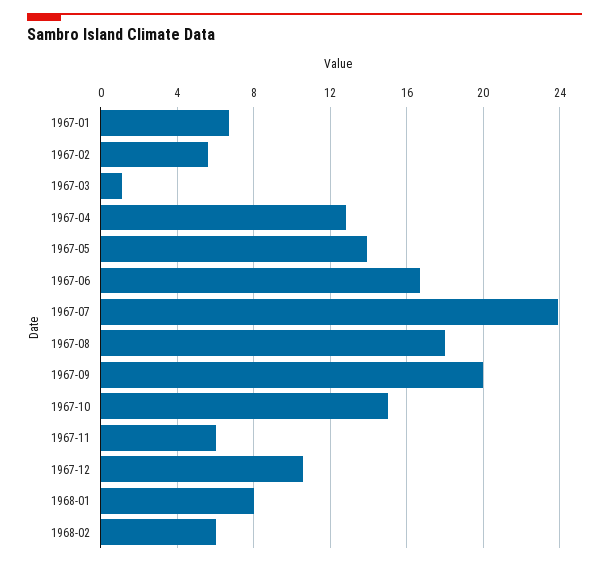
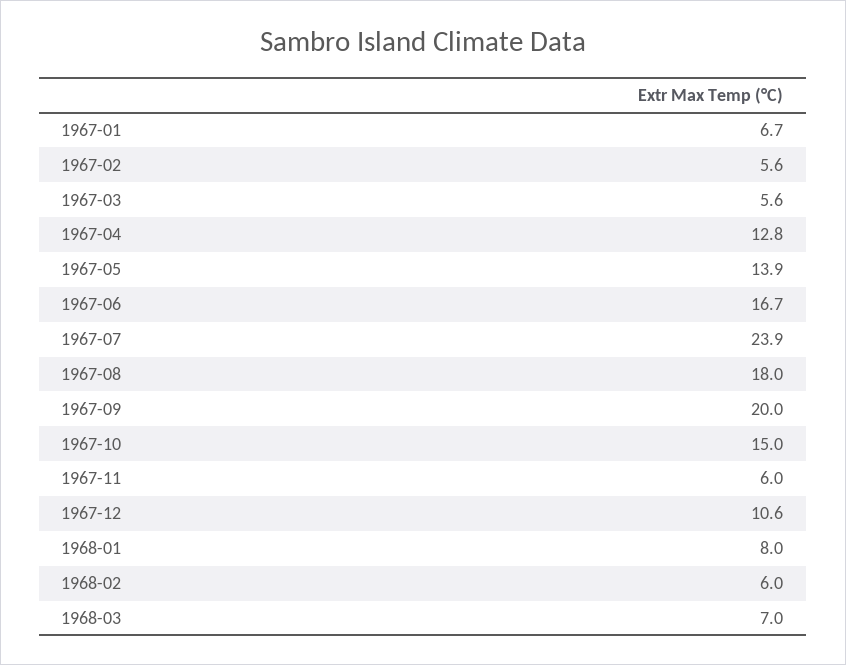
1967-03: 1 -> 5.6
1968-03: none -> 7

